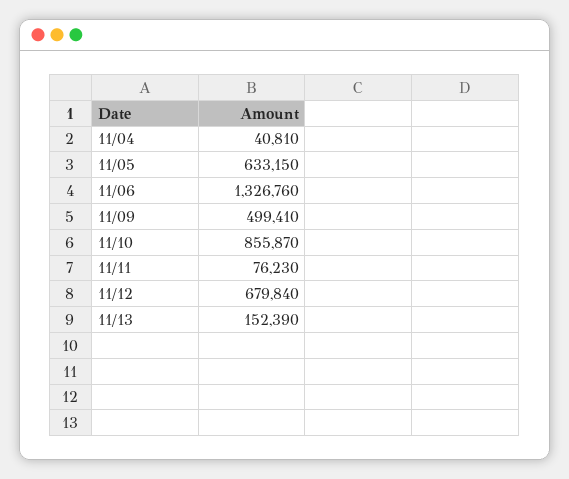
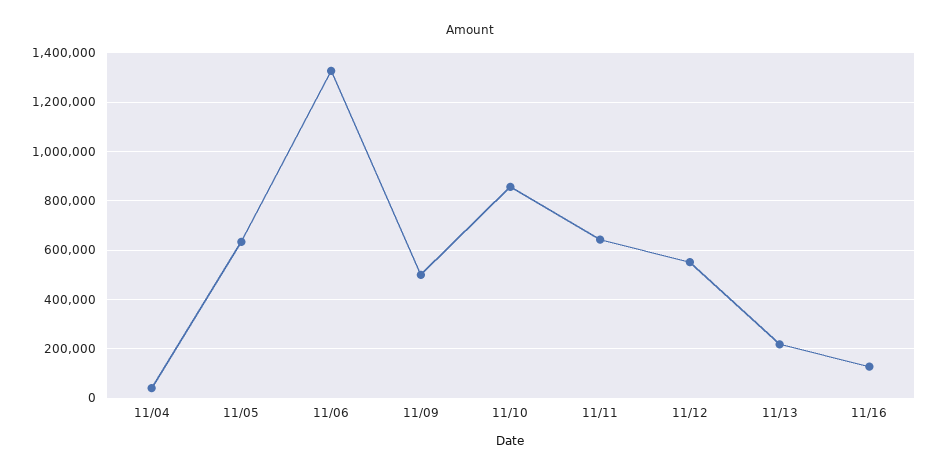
11/11: 76230 -> 650000
11/12: 679840 -> 550000
11/13: 152390 -> 225000
11/16: none -> 125000

